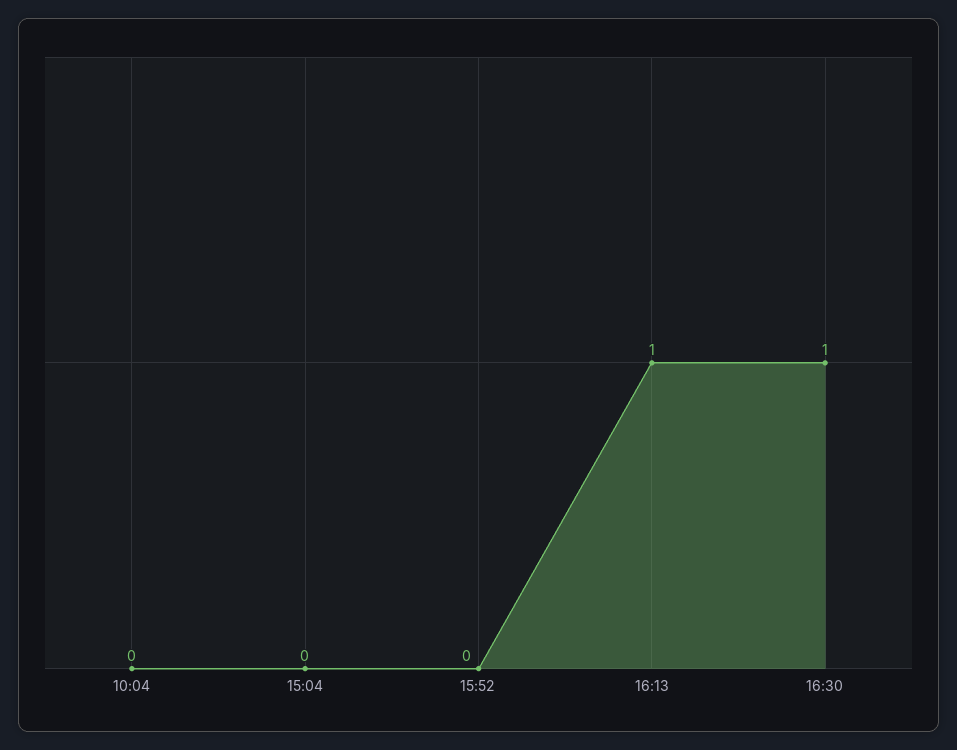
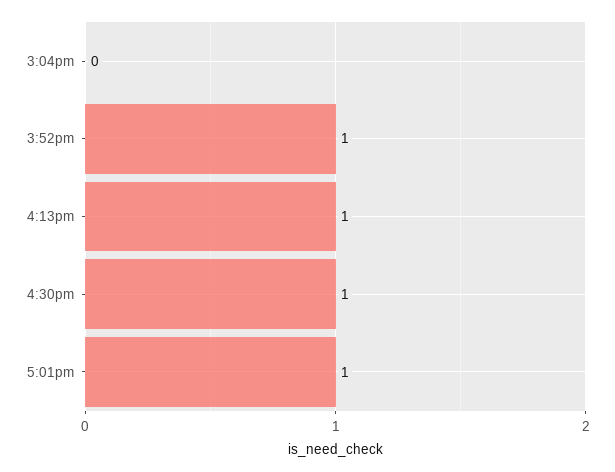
10:04: 0 -> none
15:52: 0 -> 1
5:01pm: none -> 1

